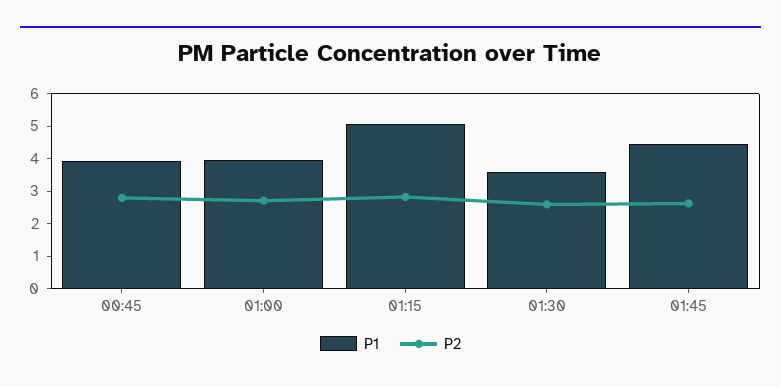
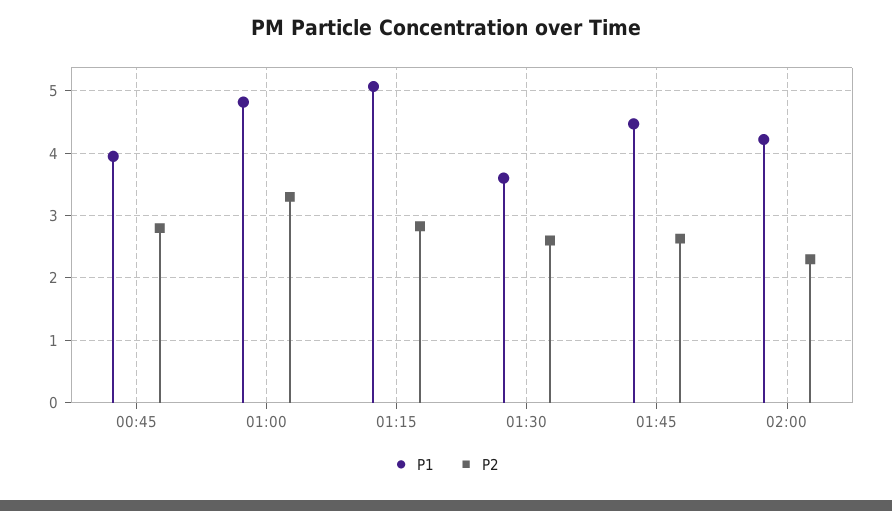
P1, 01:00: 4 -> 4.8
P2, 01:00: 2.75 -> 3.3
P1, 02:00: none -> 4.2
P2, 02:00: none -> 2.3

